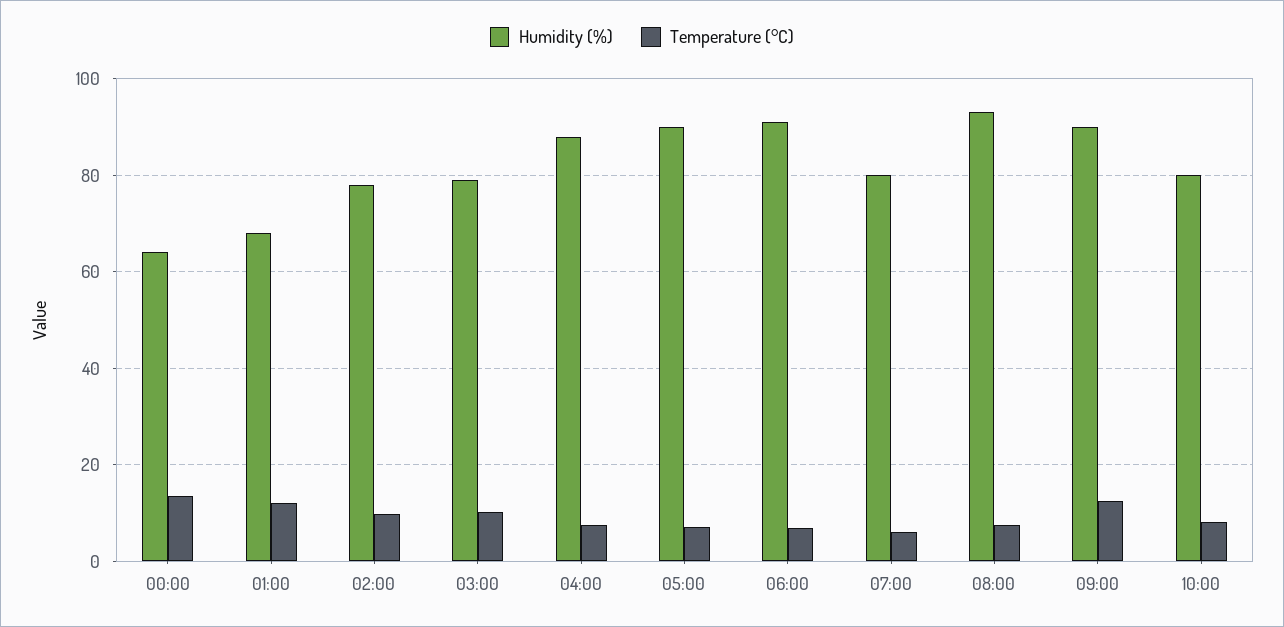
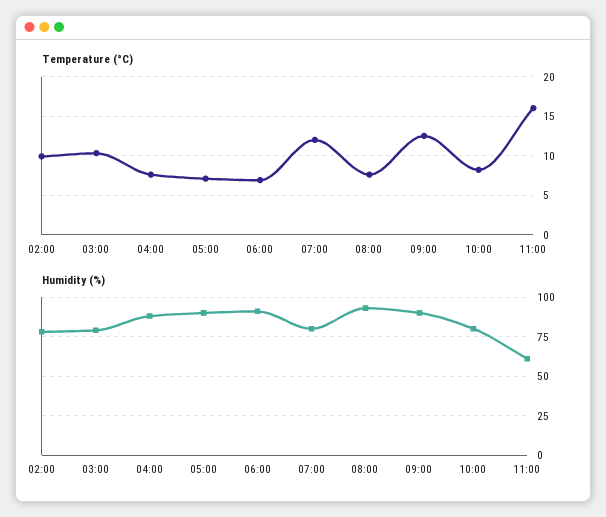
Humidity (%), 00:00: 64 -> none
Temperature (°C), 00:00: 14 -> none
Humidity (%), 01:00: 68 -> none
Temperature (°C), 01:00: 12 -> none
Temperature (°C), 07:00: 6 -> 12
Temperature (°C), 11:00: none -> 16
Humidity (%), 11:00: none -> 60

